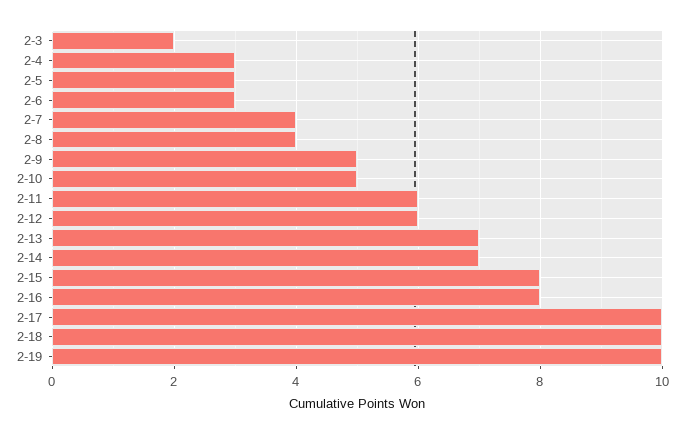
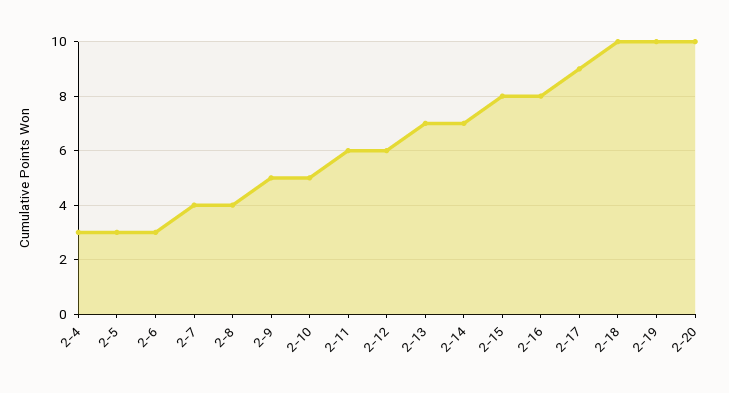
2-3: 2 -> none
2-17: 10 -> 9
2-20: none -> 10

